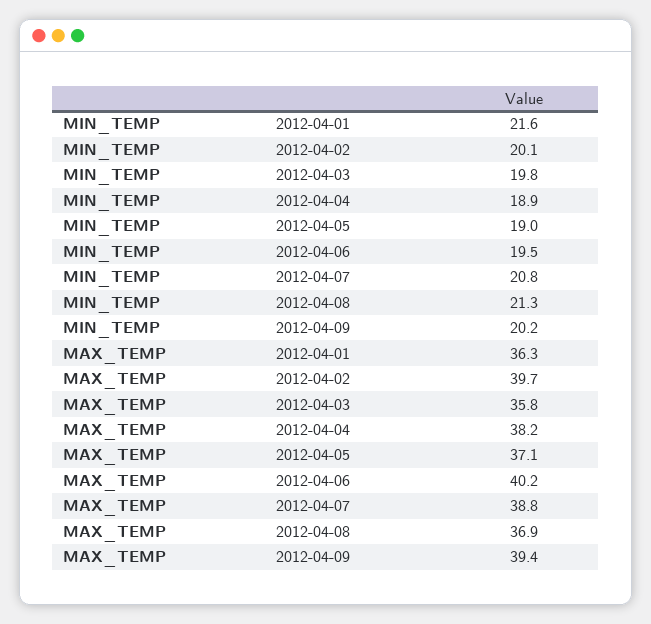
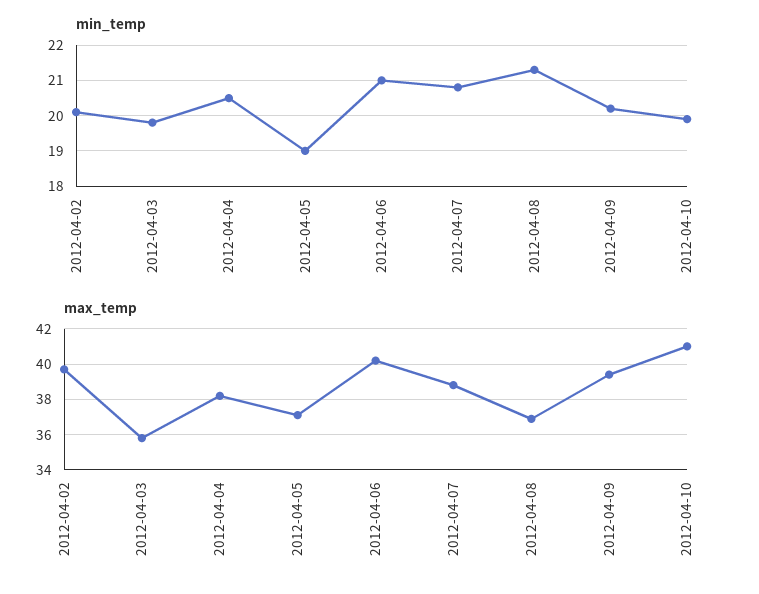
MIN_TEMP, 2012-04-01: 21.6 -> none
MIN_TEMP, 2012-04-04: 18.9 -> 20.5
MIN_TEMP, 2012-04-06: 19.5 -> 21
MAX_TEMP, 2012-04-01: 36.3 -> none
MIN_TEMP, 2012-04-10: none -> 20
MAX_TEMP, 2012-04-10: none -> 41

